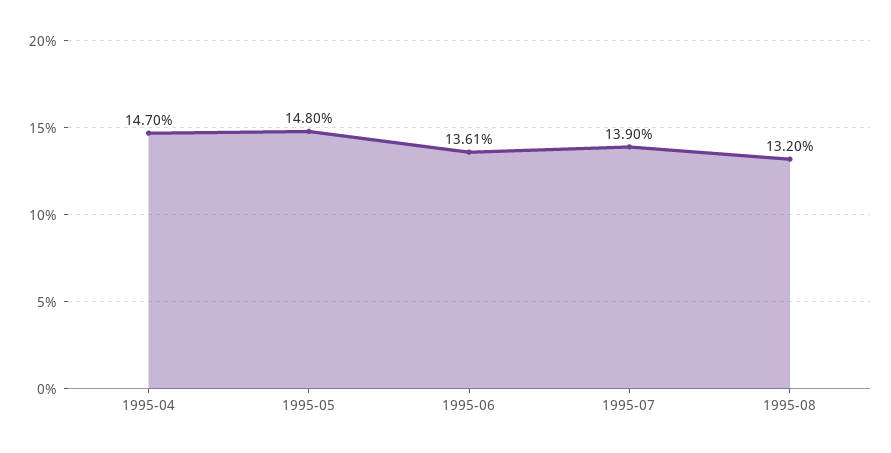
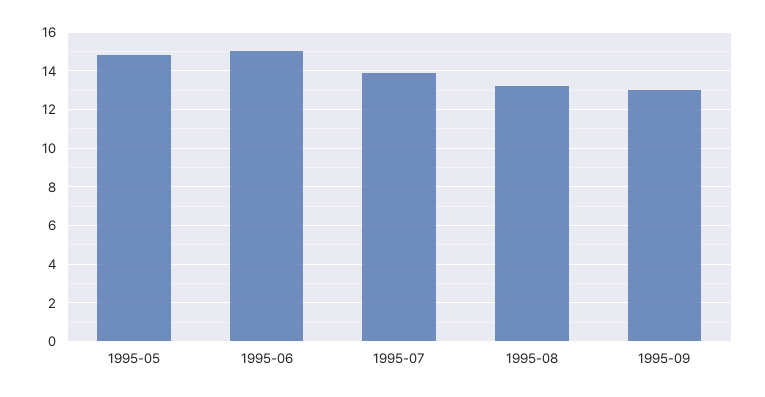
1995-04: 14.7 -> none
1995-06: 13.61 -> 15
1995-09: none -> 13

